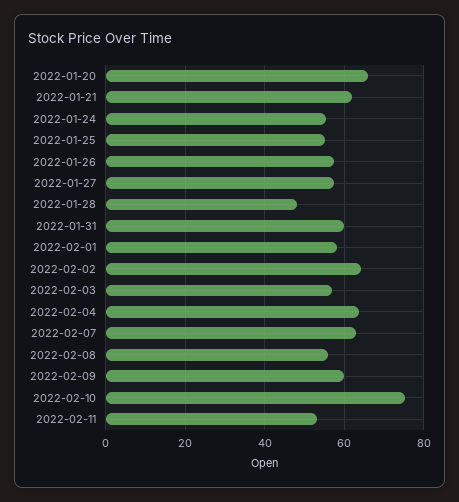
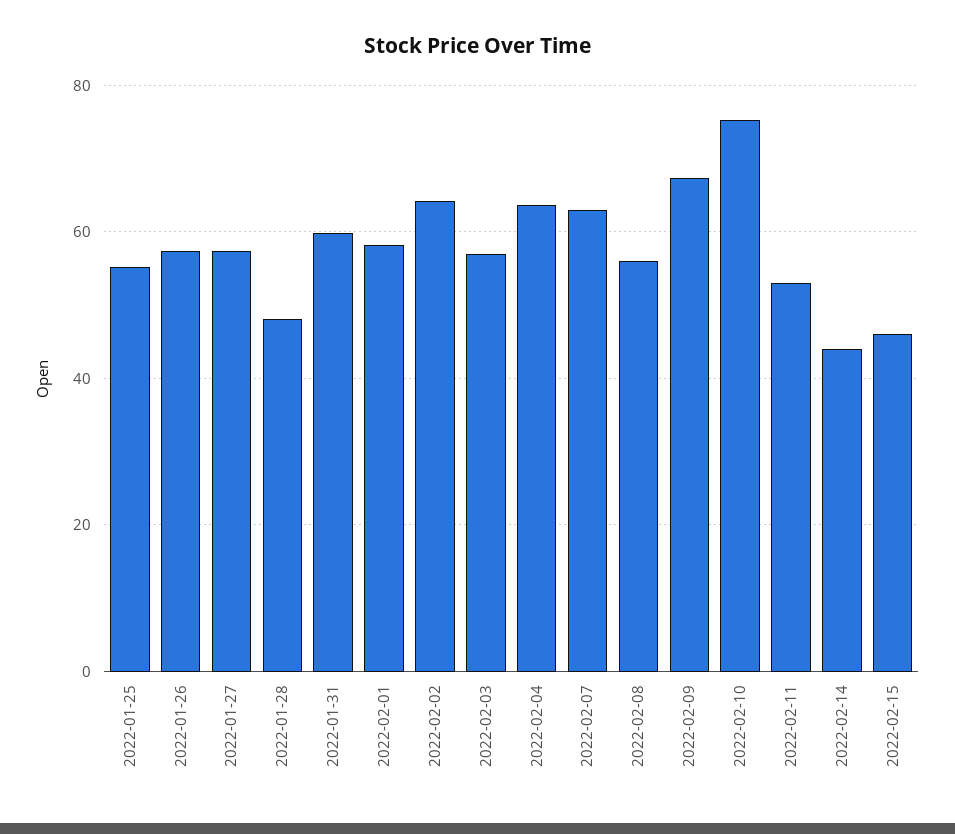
2022-01-20: 66 -> none
2022-01-21: 62 -> none
2022-01-24: 56 -> none
2022-02-09: 60 -> 68
2022-02-14: none -> 44
2022-02-15: none -> 46

